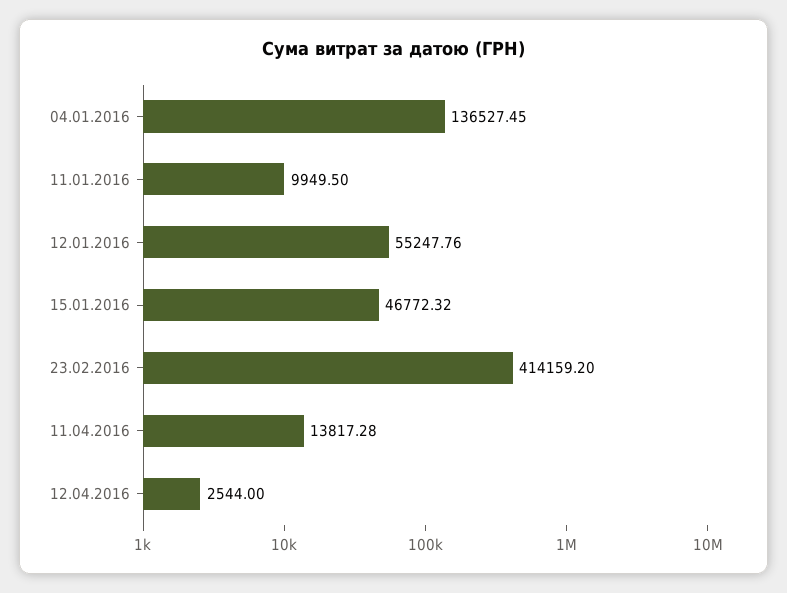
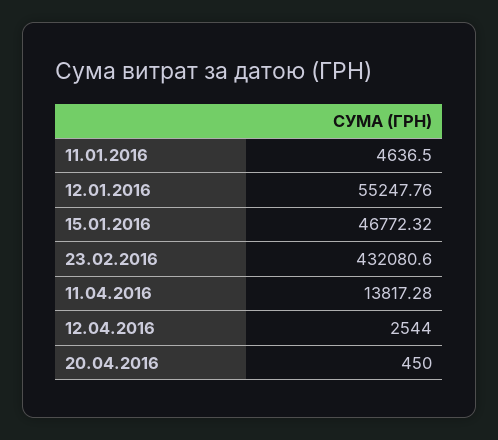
04.01.2016: 136527.45 -> none
11.01.2016: 9949.5 -> 4636.5
23.02.2016: 414159.2 -> 432080.6
20.04.2016: none -> 450

